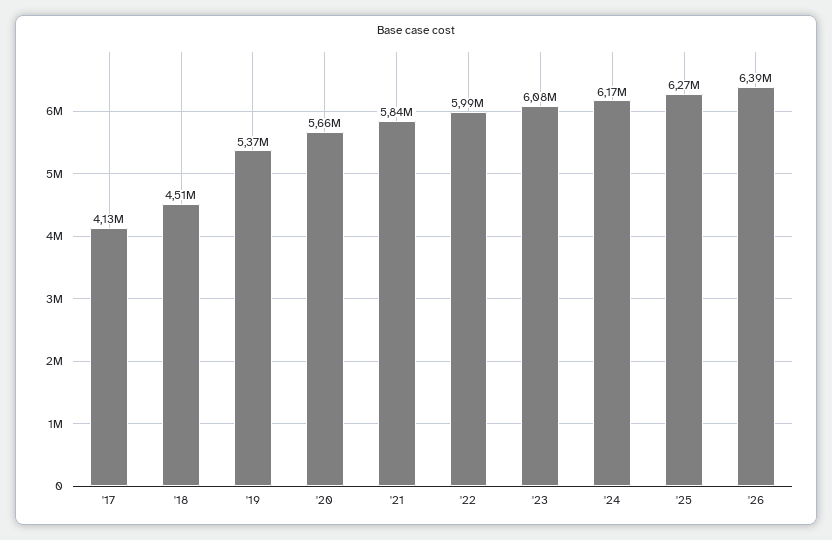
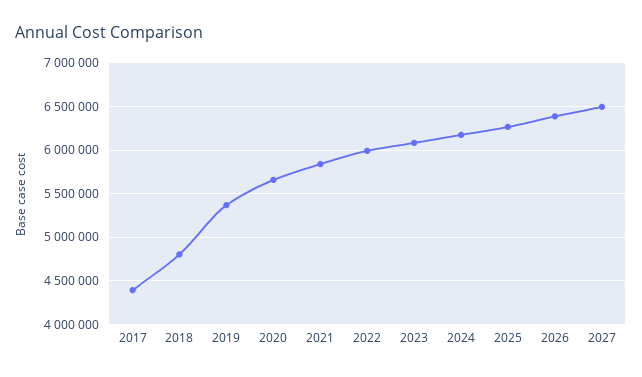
'17: 4130000 -> 4400000
'18: 4510000 -> 4800000
2027: none -> 6500000

